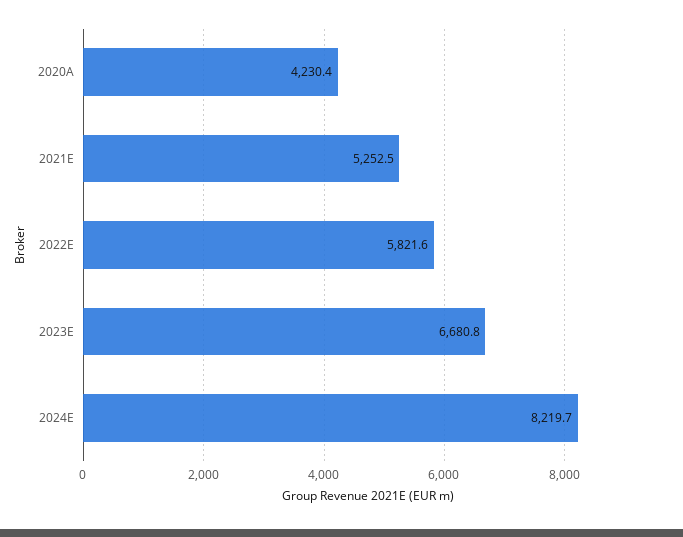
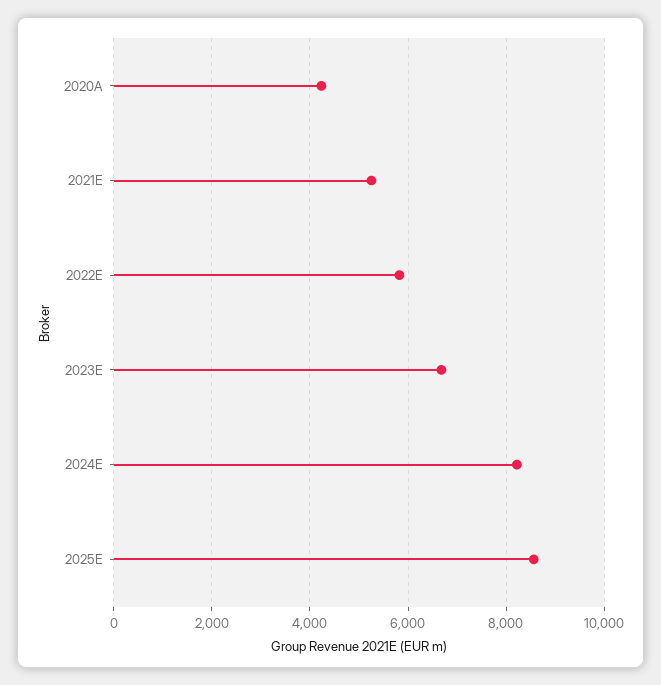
2025E: none -> 8600

